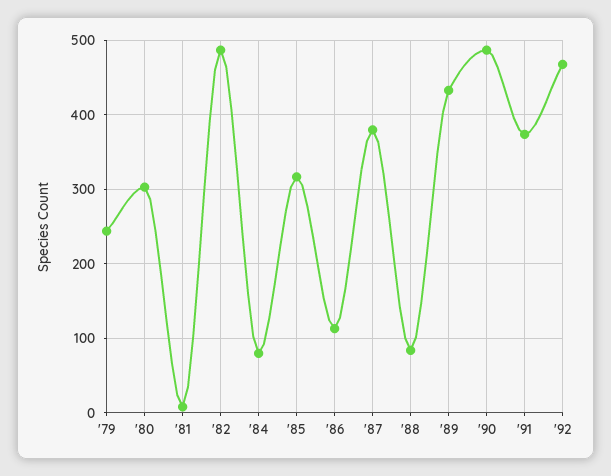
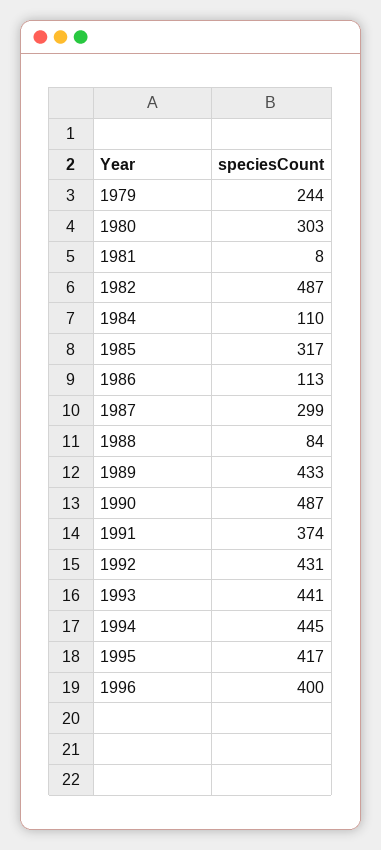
'84: 80 -> 110
'87: 380 -> 299
'92: 470 -> 431
1993: none -> 441
1994: none -> 445
1995: none -> 417
1996: none -> 400

